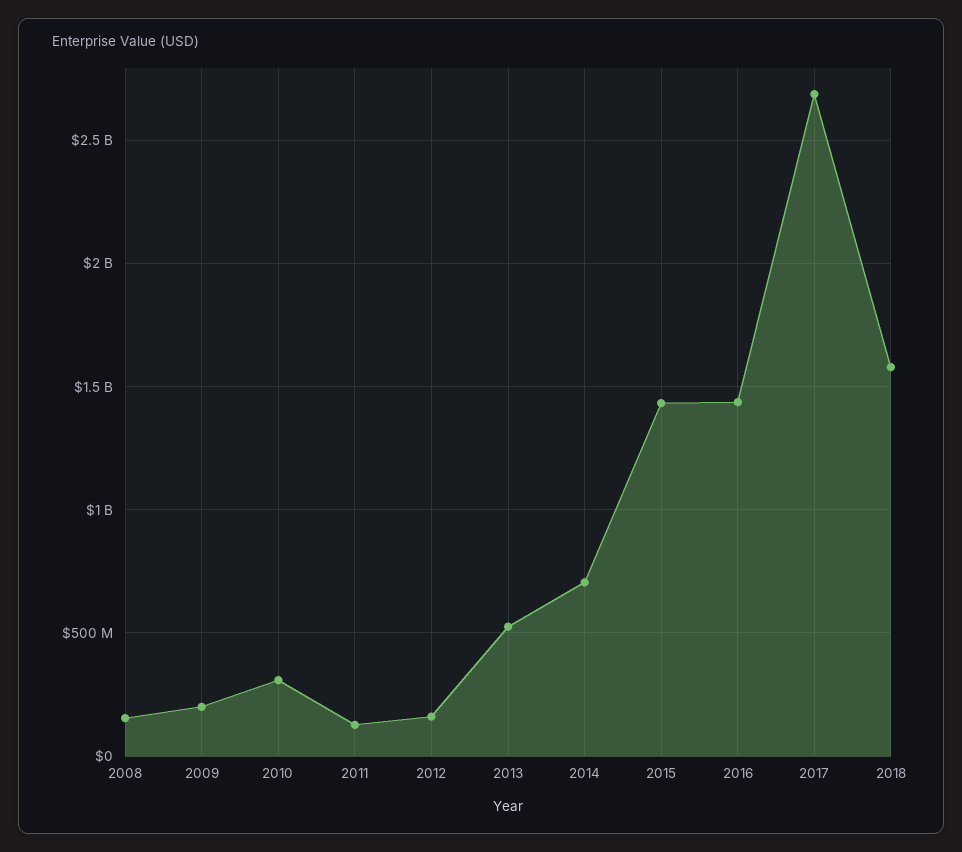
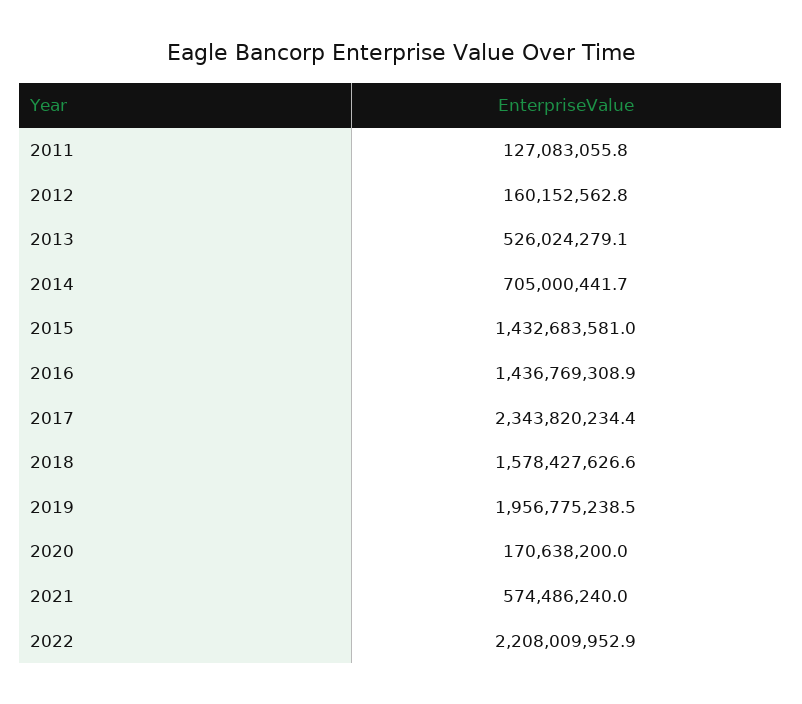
2008: 150000000 -> none
2009: 200000000 -> none
2010: 300000000 -> none
2017: 2700000000 -> 2343820234.4
2019: none -> 1956775238.5
2020: none -> 170638200
2021: none -> 574486240
2022: none -> 2208009952.9

